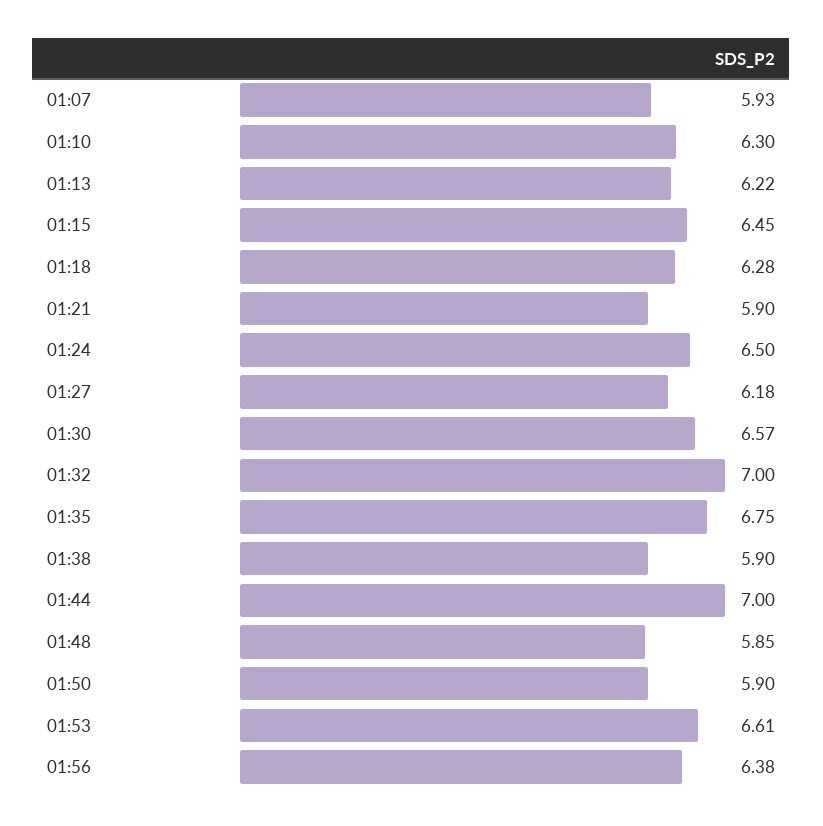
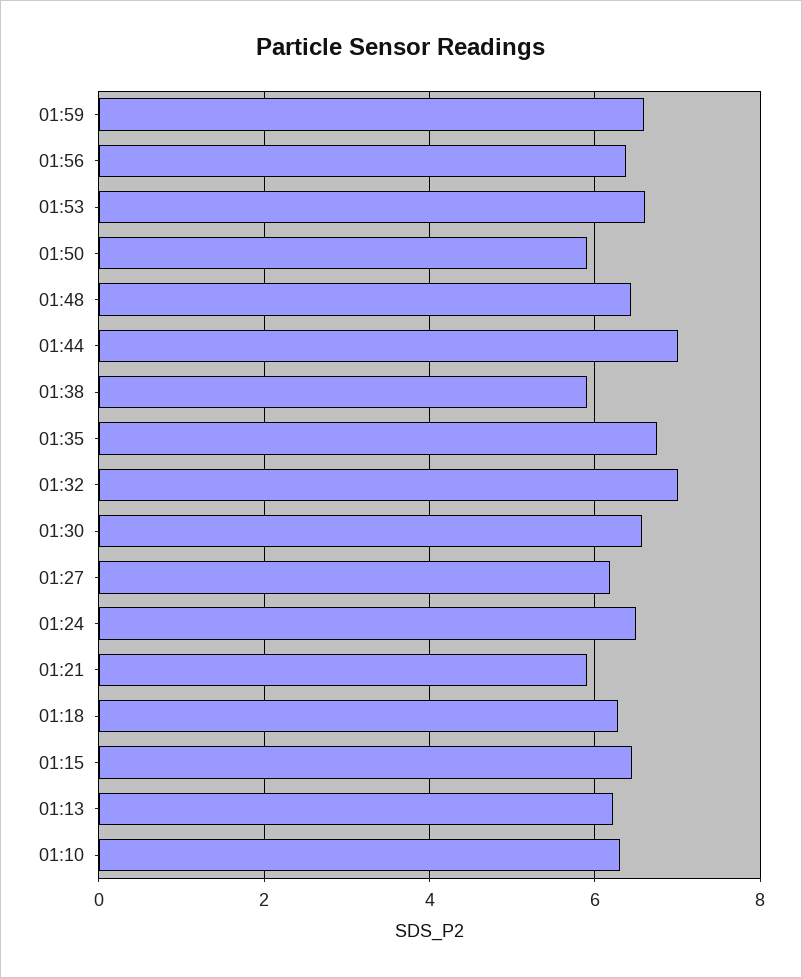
01:07: 5.93 -> none
01:48: 5.85 -> 6.4
01:59: none -> 6.6

